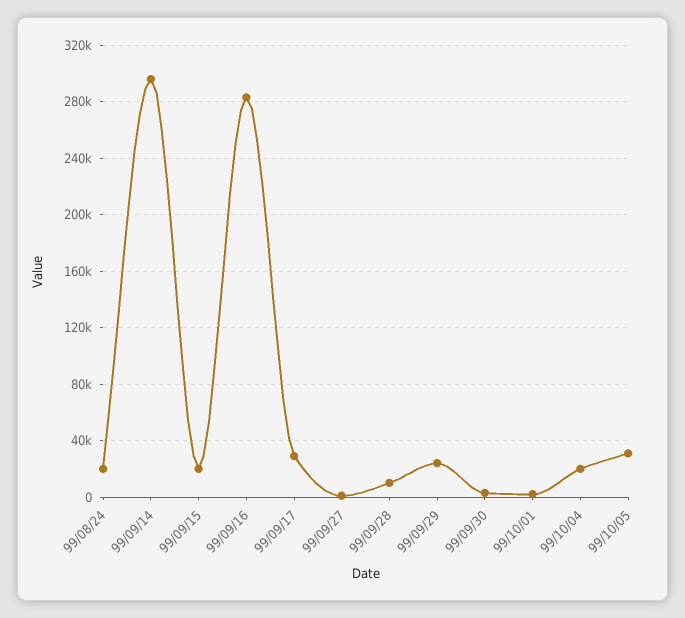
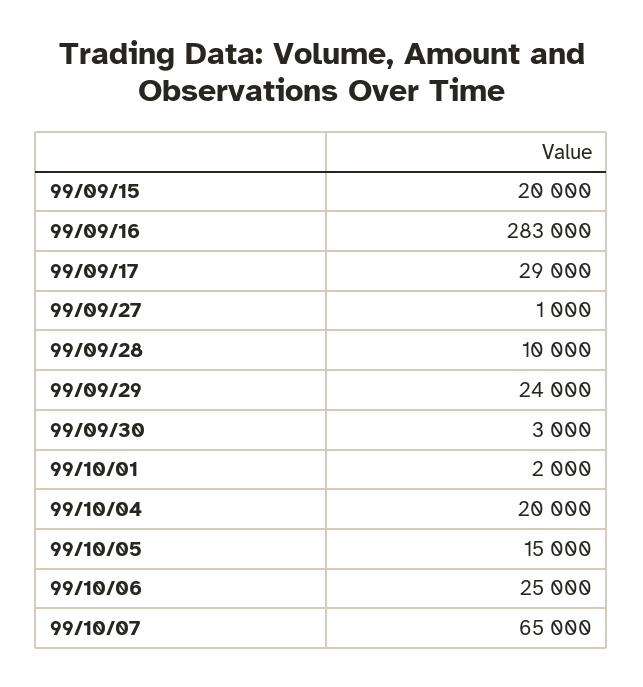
99/08/24: 20000 -> none
99/09/14: 295000 -> none
99/10/05: 30000 -> 15000
99/10/06: none -> 25000
99/10/07: none -> 65000

